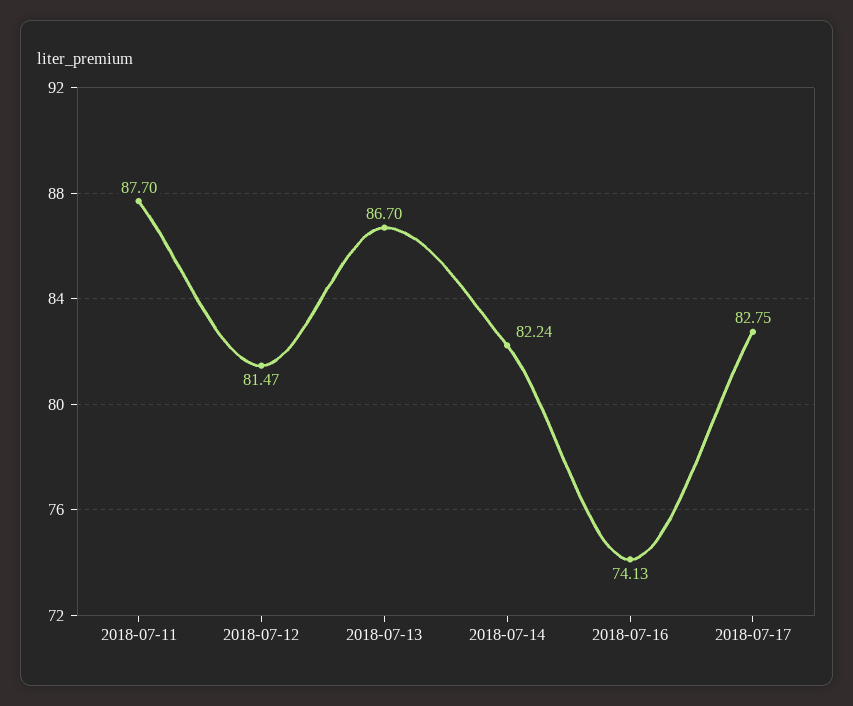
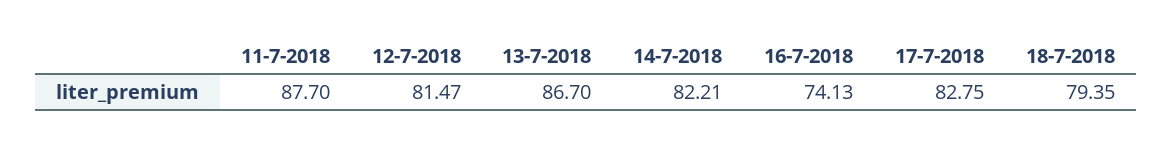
2018-07-14: 82.24 -> 82.21
18-7-2018: none -> 79.35

